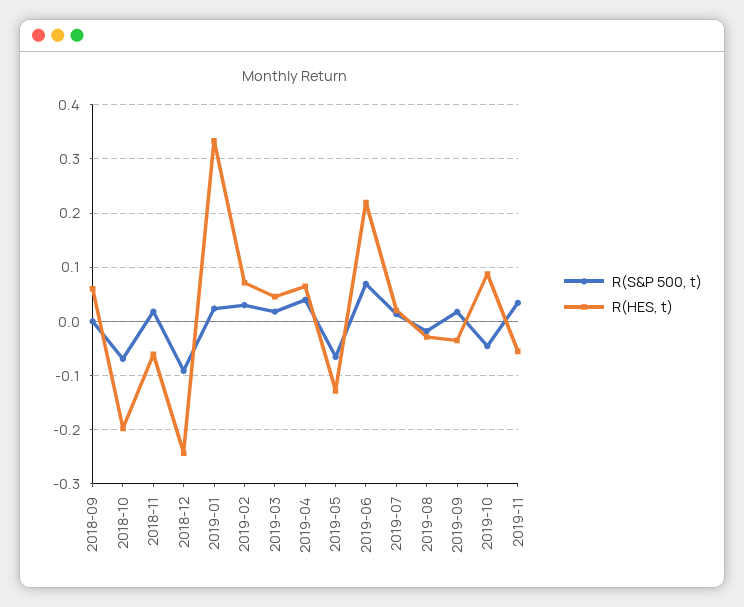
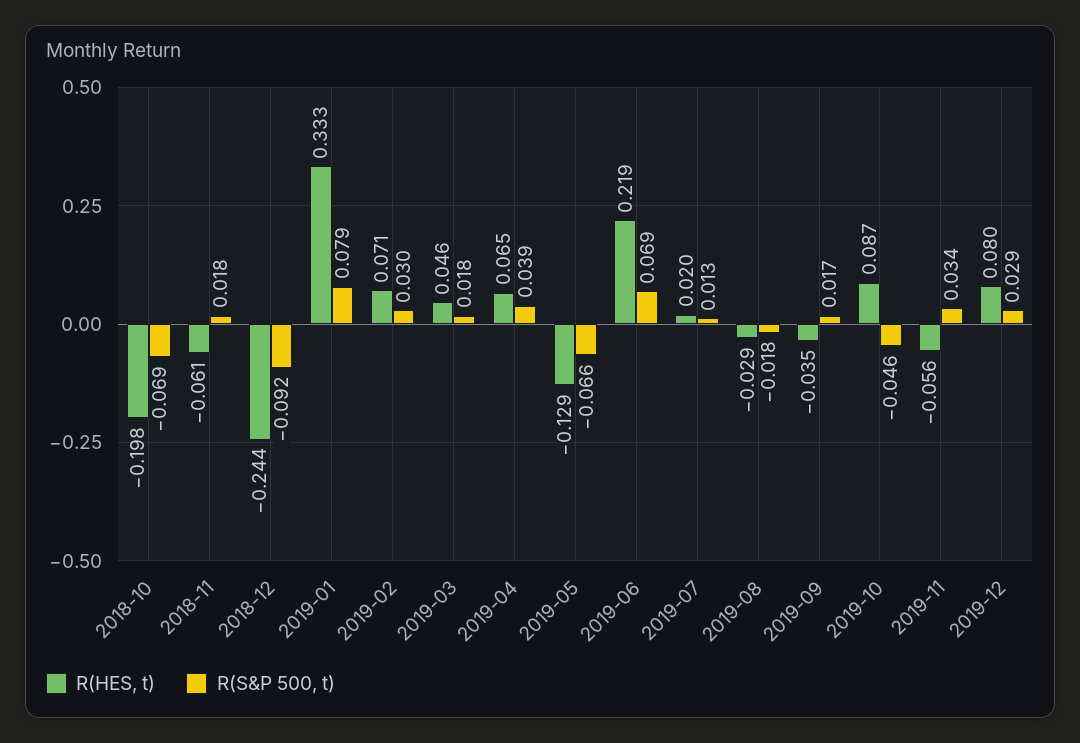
R(S&P 500, t), 2018-09: 0 -> none
R(HES, t), 2018-09: 0.06 -> none
R(S&P 500, t), 2019-01: 0.02 -> 0.079
R(HES, t), 2019-12: none -> 0.08
R(S&P 500, t), 2019-12: none -> 0.029

